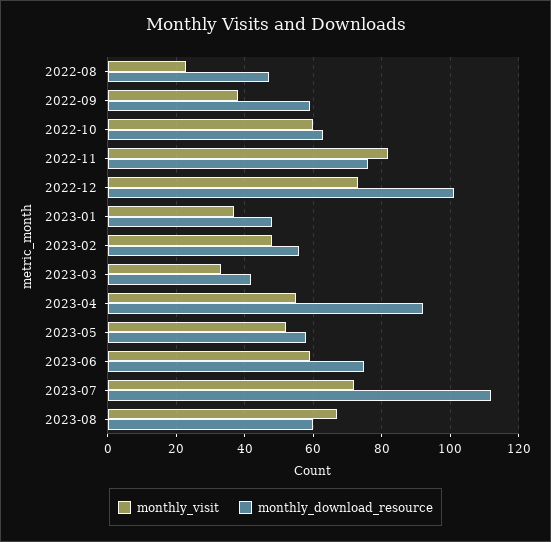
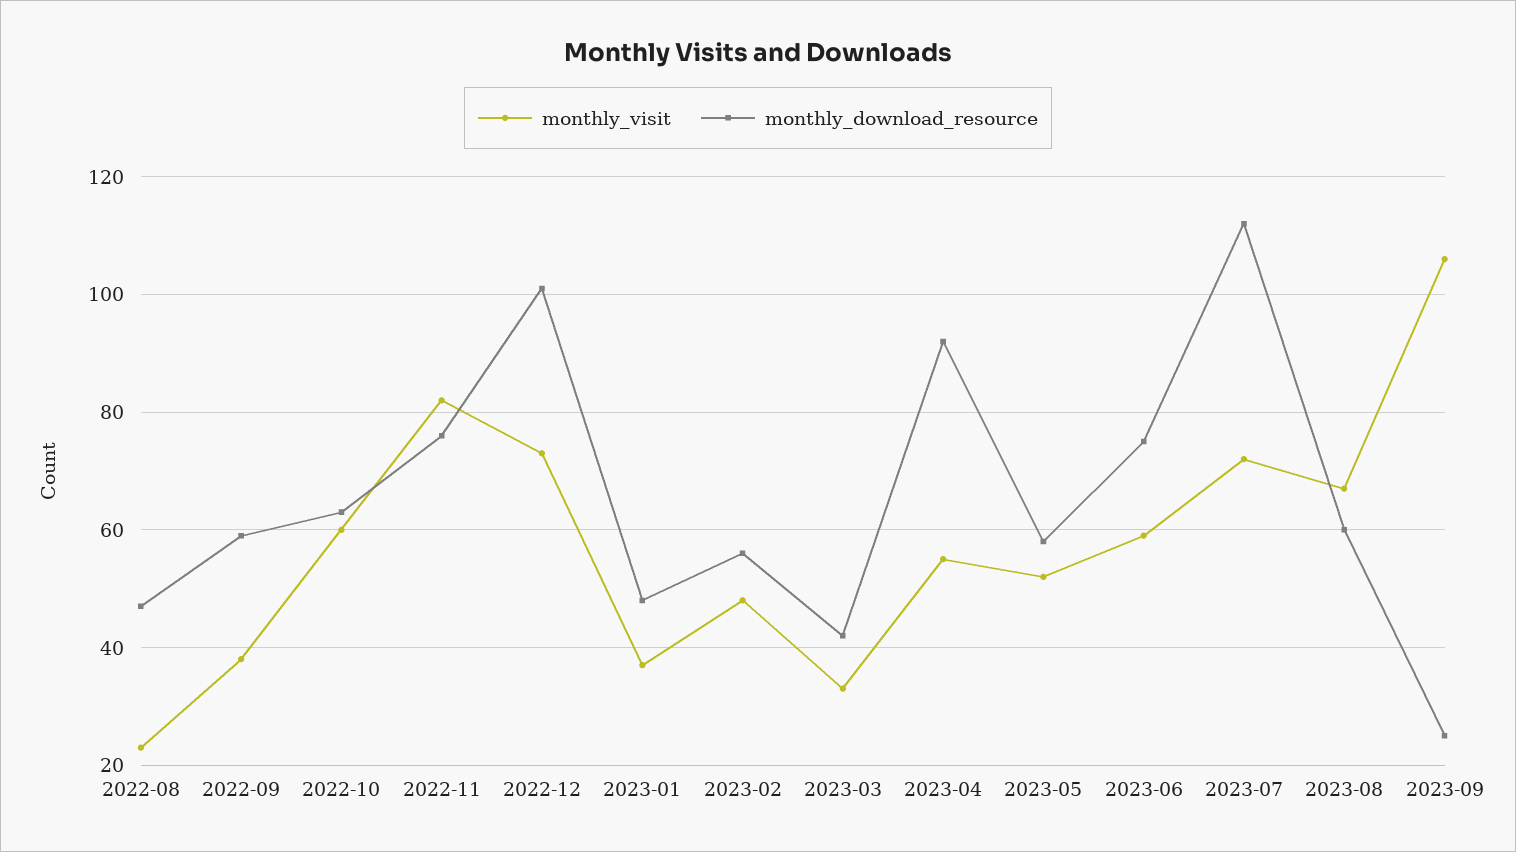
monthly_visit, 2023-09: none -> 105
monthly_download_resource, 2023-09: none -> 25

